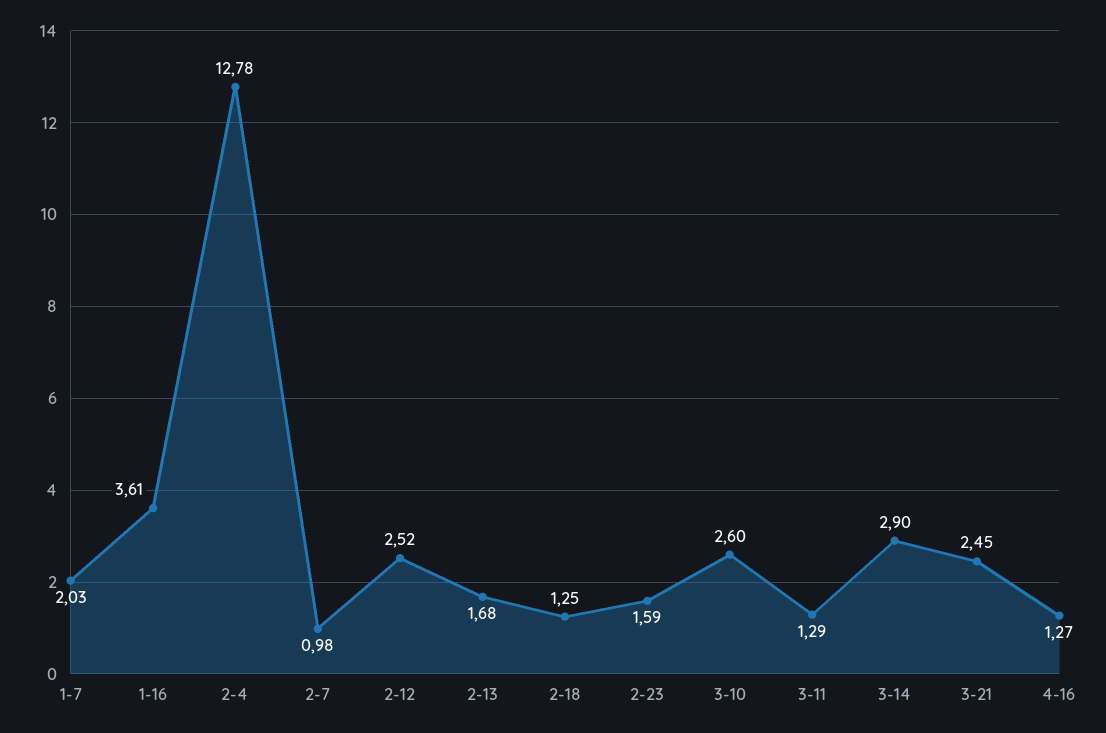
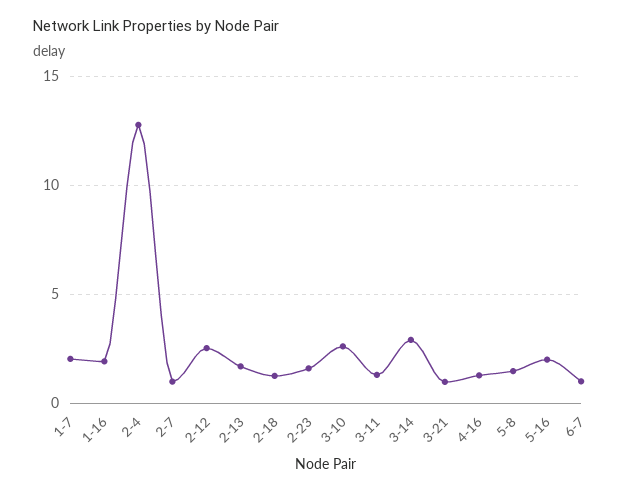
1-16: 3.61 -> 2
3-21: 2.45 -> 1
5-8: none -> 1.5
5-16: none -> 2
6-7: none -> 1

